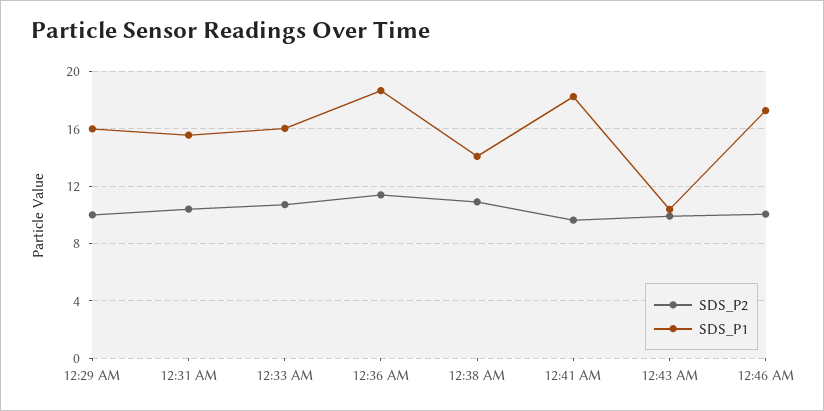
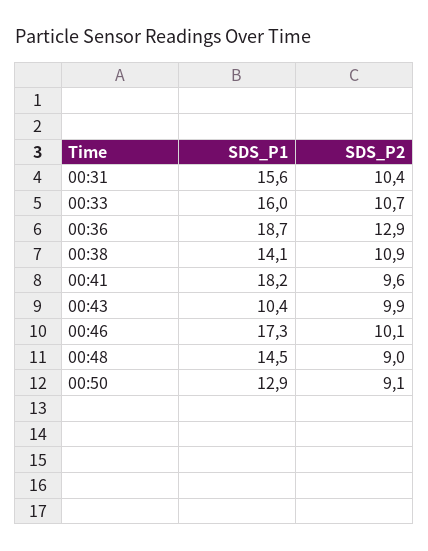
SDS_P2, 12:29 AM: 10 -> none
SDS_P1, 12:29 AM: 16 -> none
SDS_P2, 12:36 AM: 11.5 -> 12.9
SDS_P1, 00:48: none -> 14.5
SDS_P2, 00:48: none -> 9
SDS_P1, 00:50: none -> 12.9
SDS_P2, 00:50: none -> 9.1

